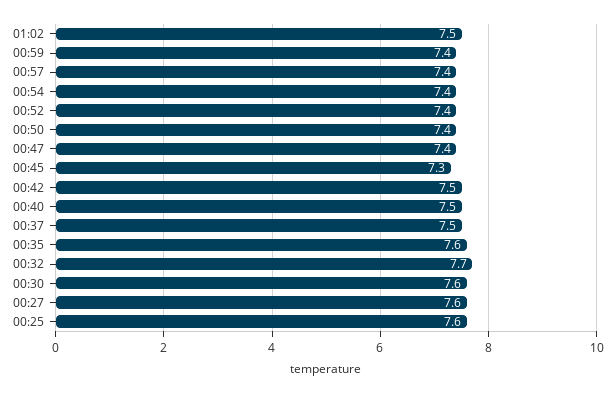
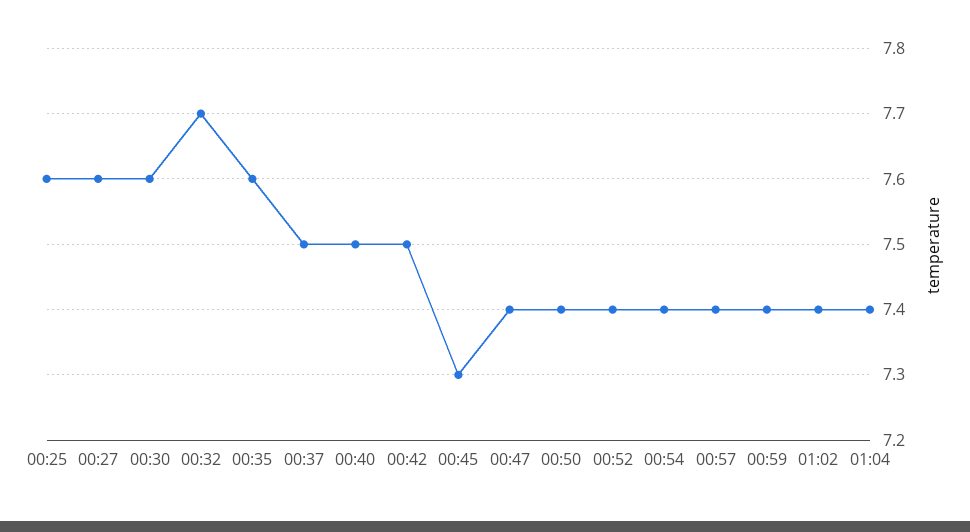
01:02: 7.5 -> 7.4
01:04: none -> 7.4

